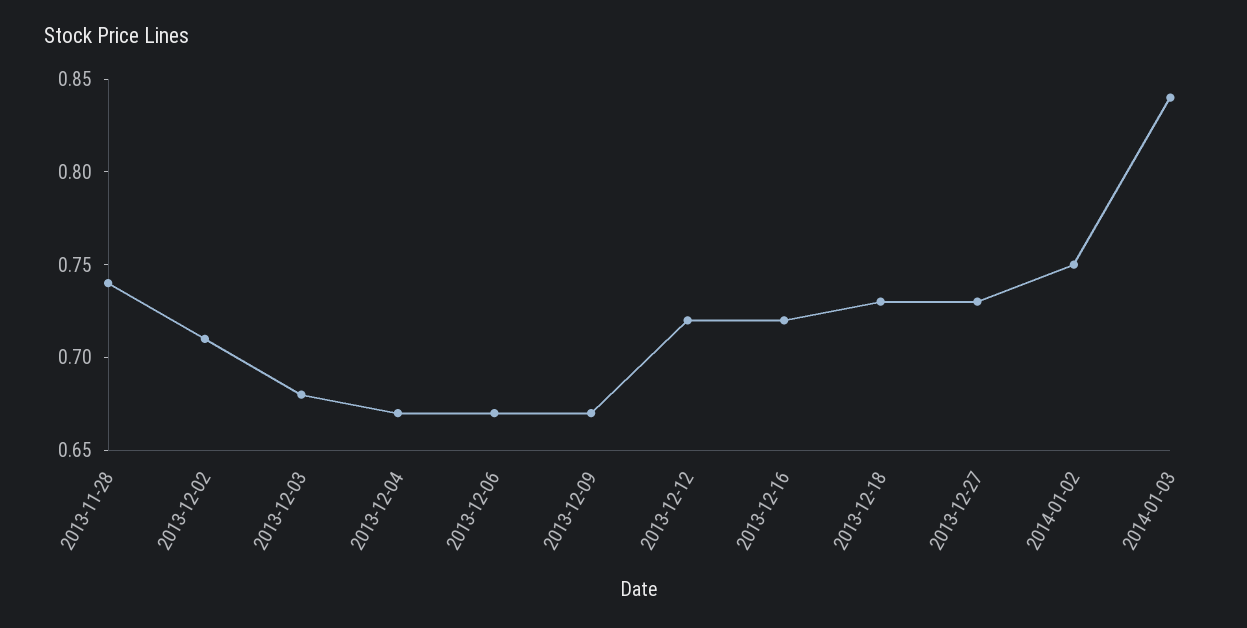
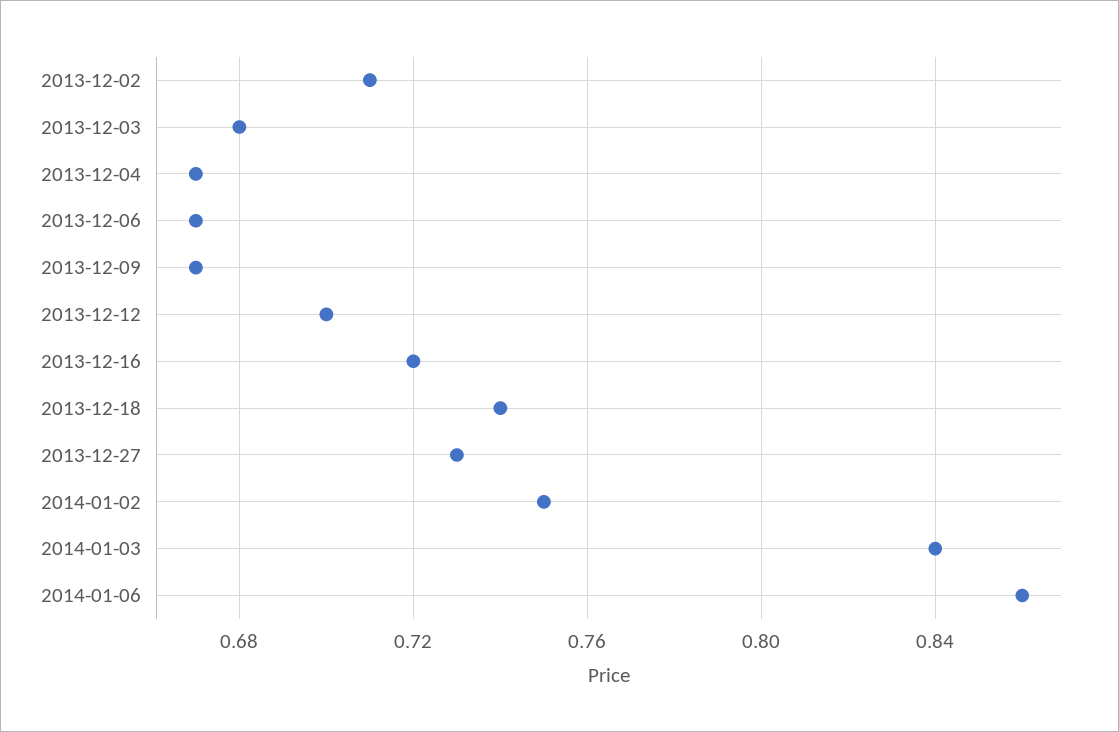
2013-11-28: 0.74 -> none
2013-12-12: 0.72 -> 0.7
2013-12-18: 0.73 -> 0.74
2014-01-06: none -> 0.86

